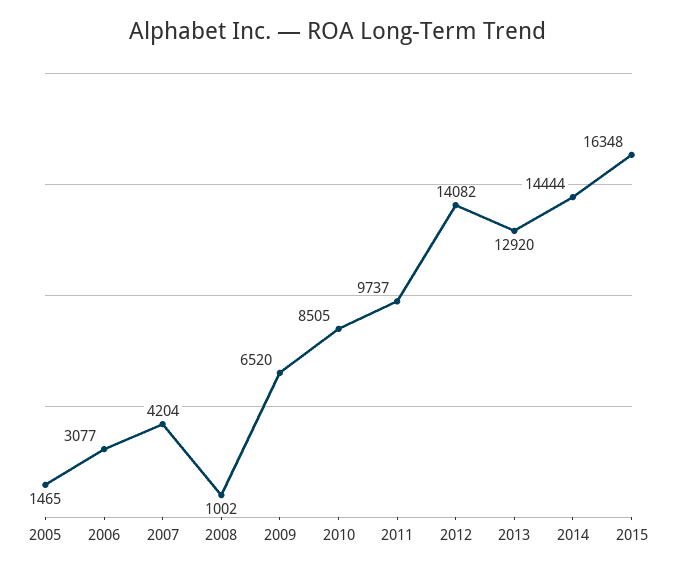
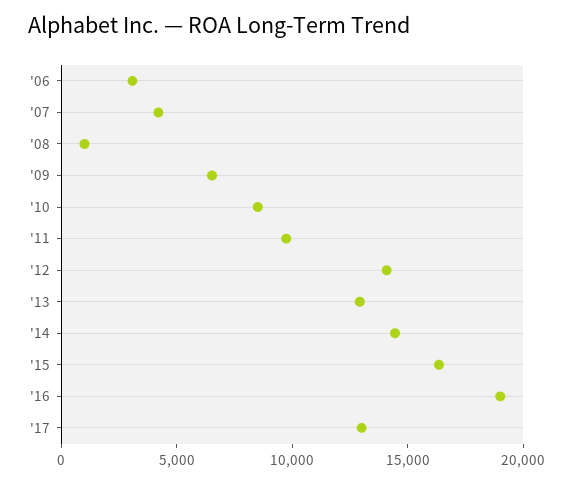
2005: 1465 -> none
'16: none -> 19000
'17: none -> 13000

